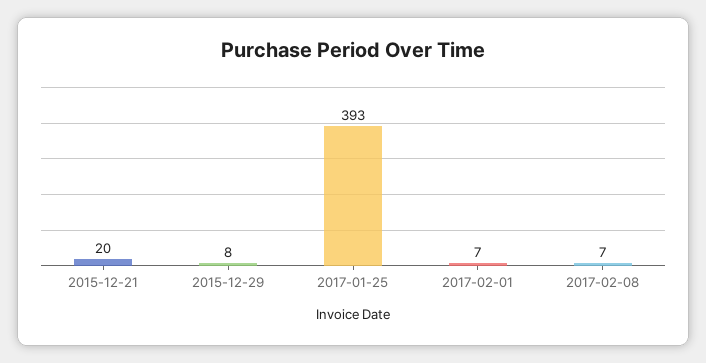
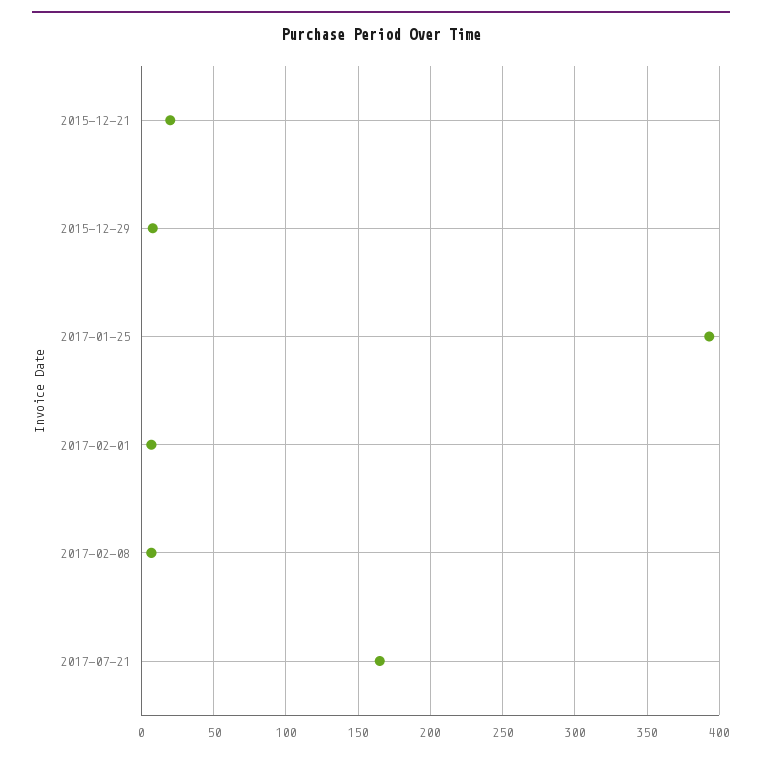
2017-07-21: none -> 165

